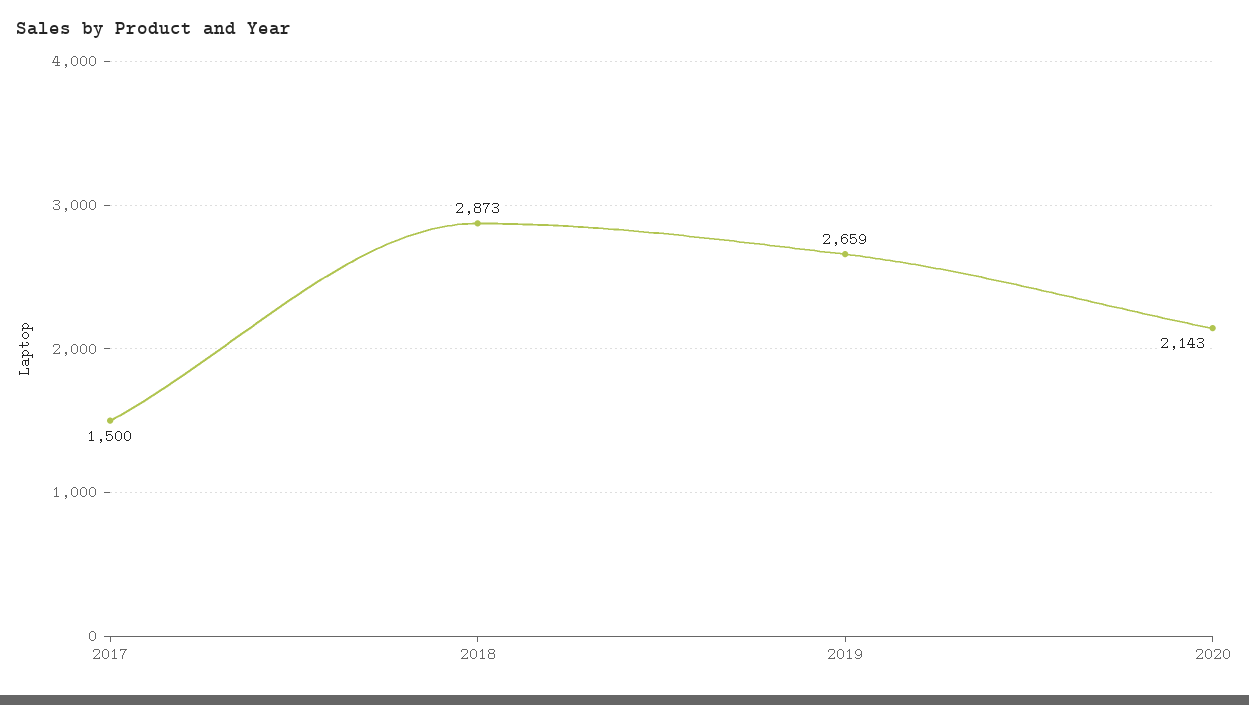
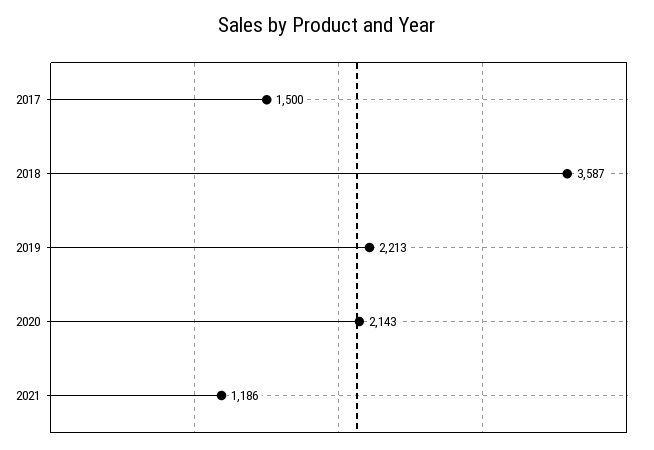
2018: 2873 -> 3587
2019: 2659 -> 2213
2021: none -> 1186

